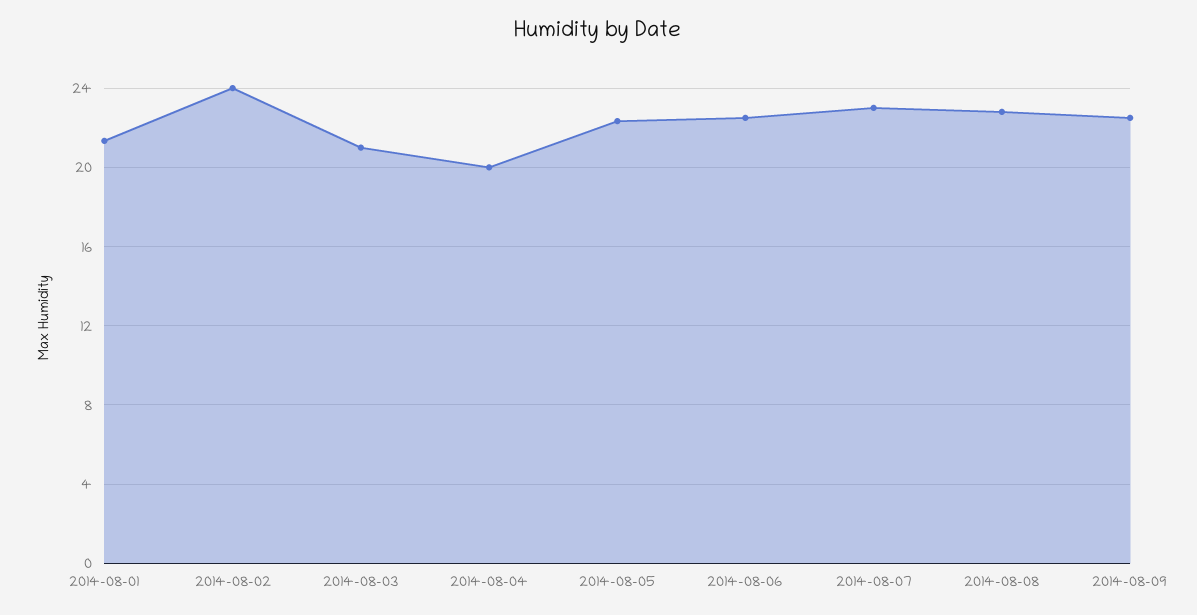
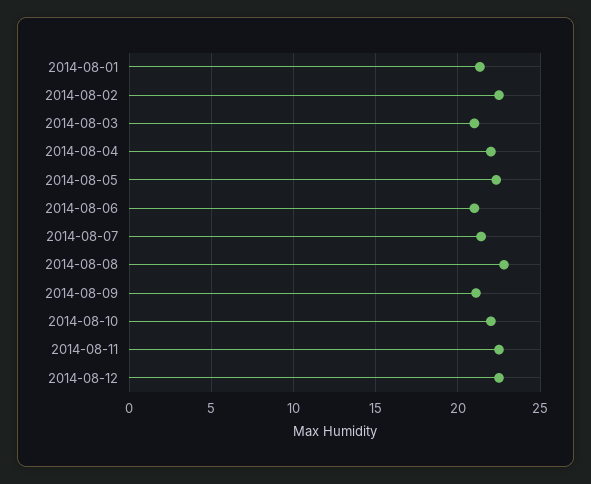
2014-08-02: 24 -> 22.5
2014-08-04: 20 -> 22
2014-08-06: 22.5 -> 21
2014-08-07: 23 -> 21.5
2014-08-09: 22.5 -> 21
2014-08-10: none -> 22
2014-08-11: none -> 22.5
2014-08-12: none -> 22.5

